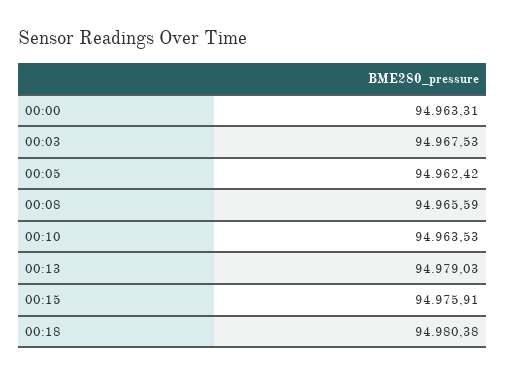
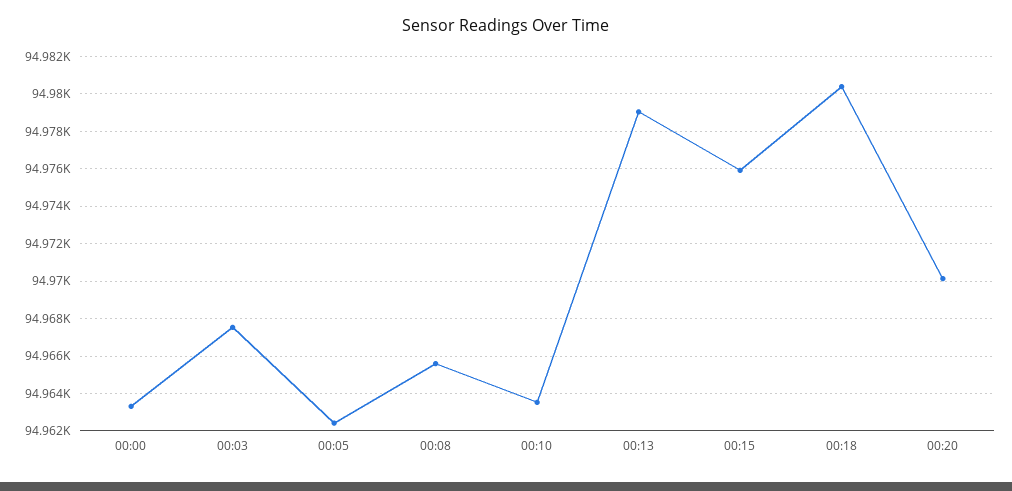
00:20: none -> 94970

